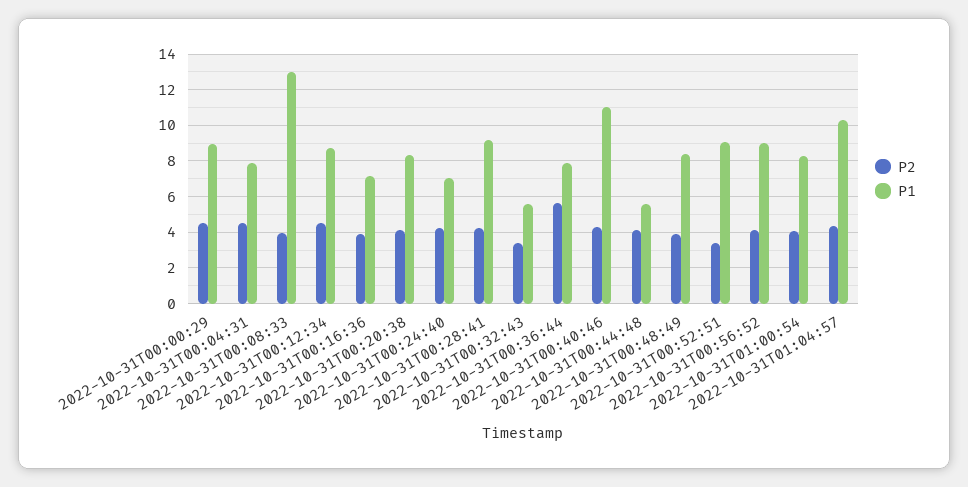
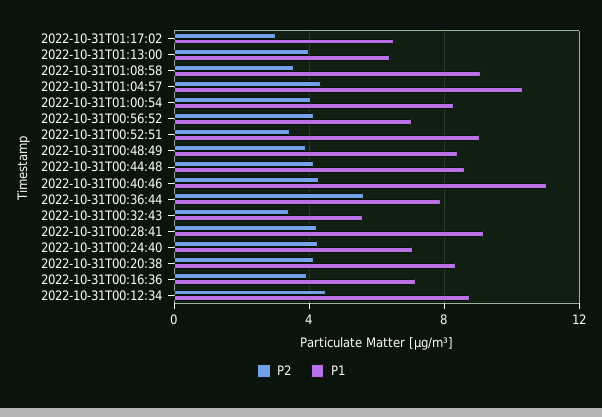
P2, 2022-10-31T00:00:29: 4.5 -> none
P1, 2022-10-31T00:00:29: 9 -> none
P2, 2022-10-31T00:04:31: 4.5 -> none
P1, 2022-10-31T00:04:31: 8 -> none
P2, 2022-10-31T00:08:33: 4 -> none
P1, 2022-10-31T00:08:33: 13 -> none
P1, 2022-10-31T00:44:48: 5.5 -> 8.5
P1, 2022-10-31T00:56:52: 9 -> 7
P2, 2022-10-31T01:17:02: none -> 3
P1, 2022-10-31T01:17:02: none -> 6.5
P2, 2022-10-31T01:13:00: none -> 4
P1, 2022-10-31T01:13:00: none -> 6.5
P2, 2022-10-31T01:08:58: none -> 3.5
P1, 2022-10-31T01:08:58: none -> 9

